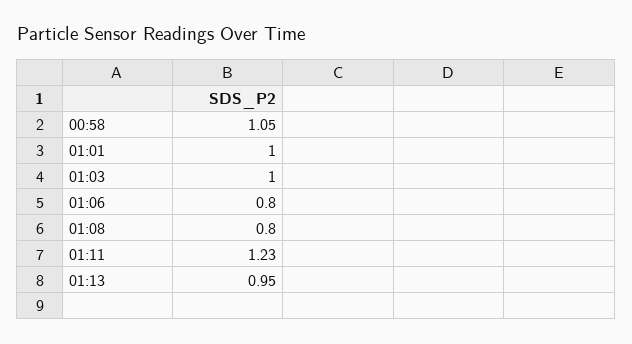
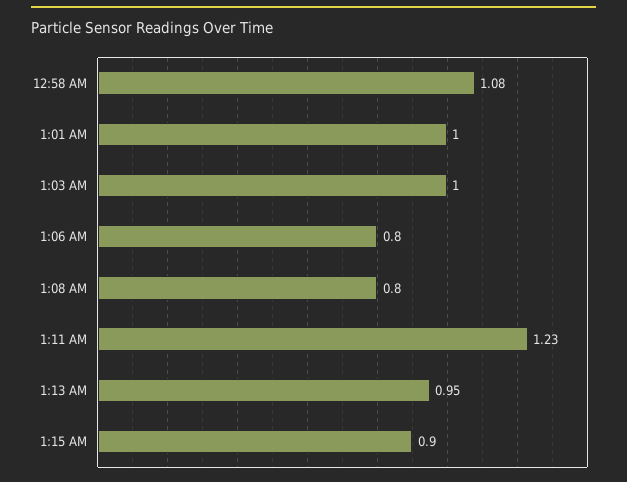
00:58: 1.05 -> 1.08
1:15 AM: none -> 0.9

